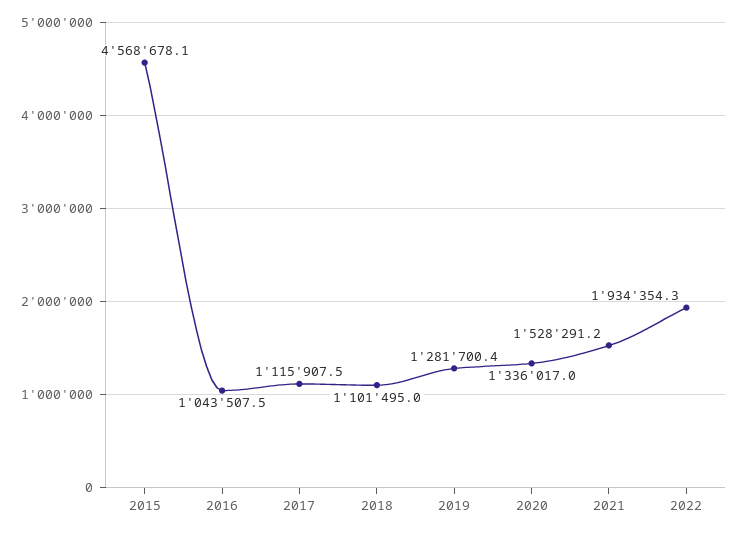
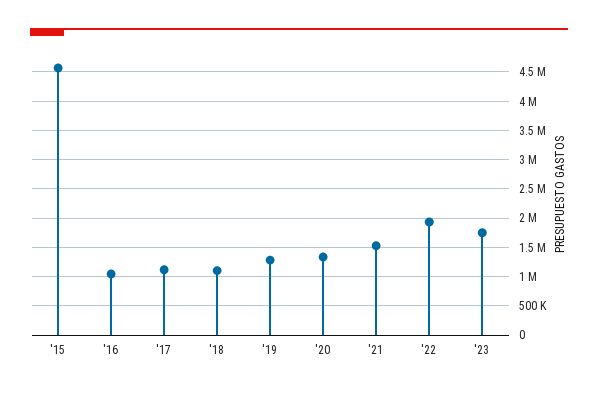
'23: none -> 1750000

